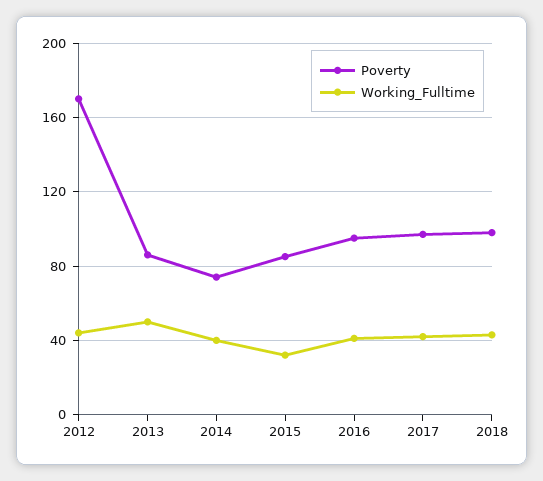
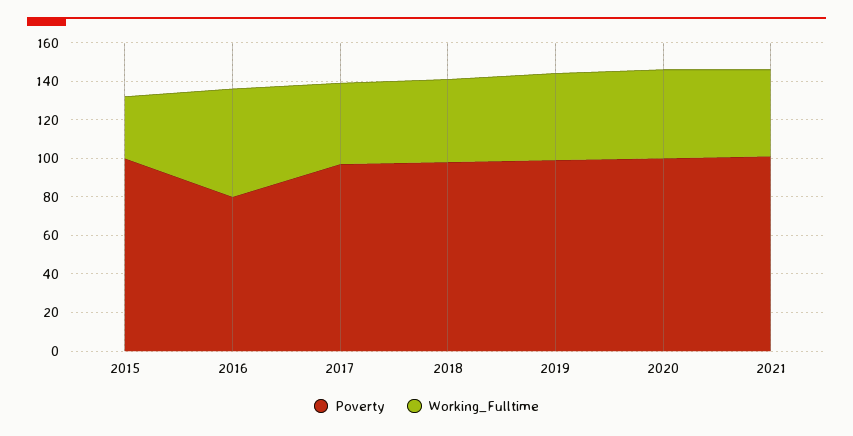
Poverty, 2012: 170 -> none
Working_Fulltime, 2012: 45 -> none
Poverty, 2013: 85 -> none
Working_Fulltime, 2013: 50 -> none
Poverty, 2014: 75 -> none
Working_Fulltime, 2014: 40 -> none
Poverty, 2015: 85 -> 100
Poverty, 2016: 95 -> 80
Working_Fulltime, 2016: 40 -> 55
Poverty, 2019: none -> 100
Working_Fulltime, 2019: none -> 45
Poverty, 2020: none -> 100
Working_Fulltime, 2020: none -> 45
Poverty, 2021: none -> 100
Working_Fulltime, 2021: none -> 45

